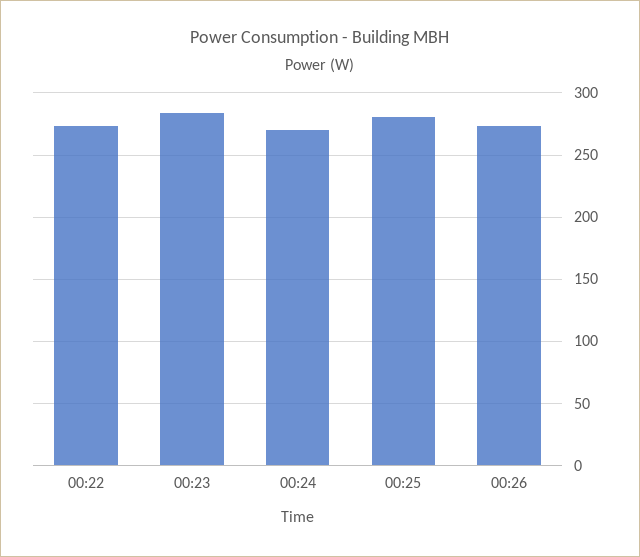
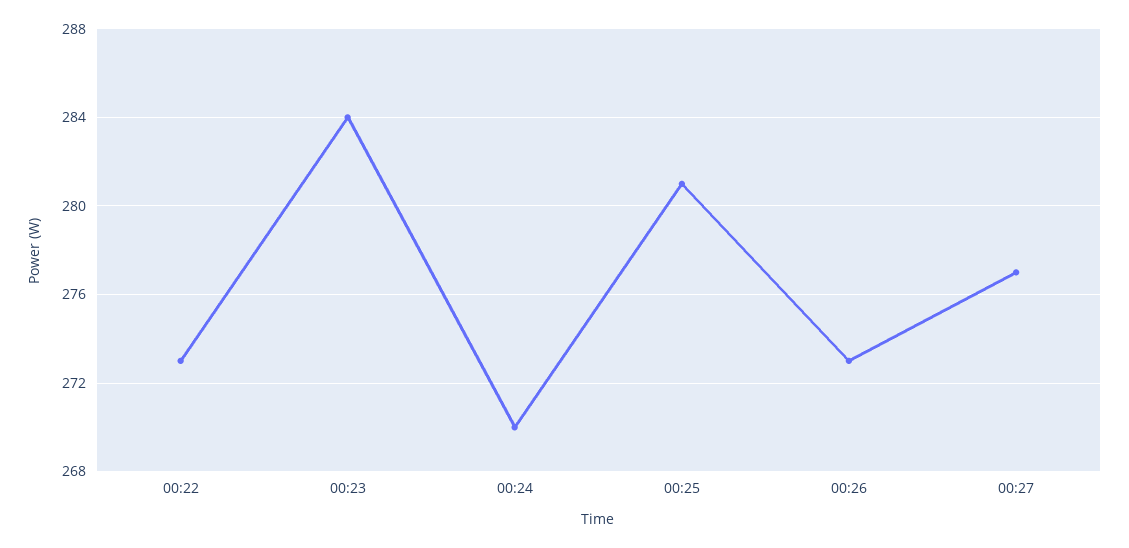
00:27: none -> 277

